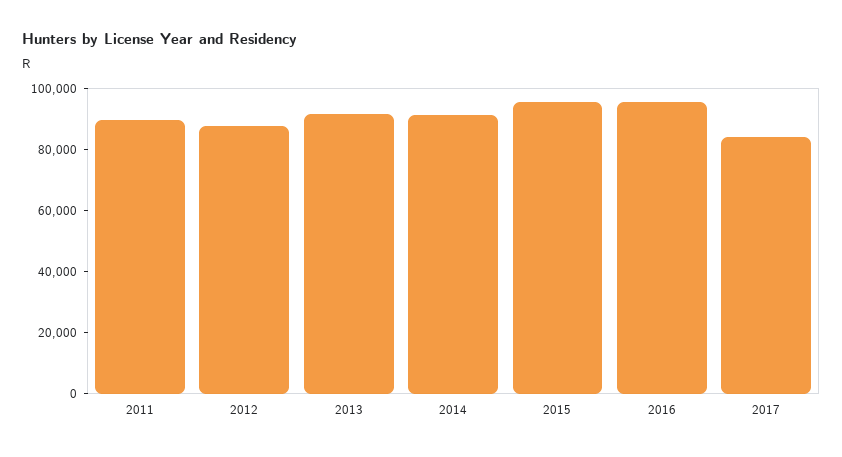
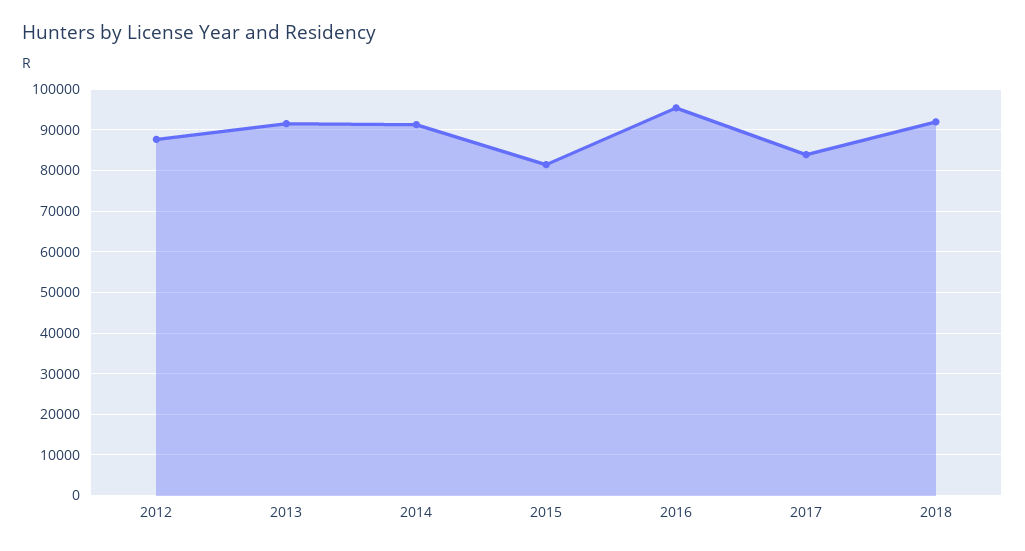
2011: 90000 -> none
2015: 95000 -> 82000
2018: none -> 92000

